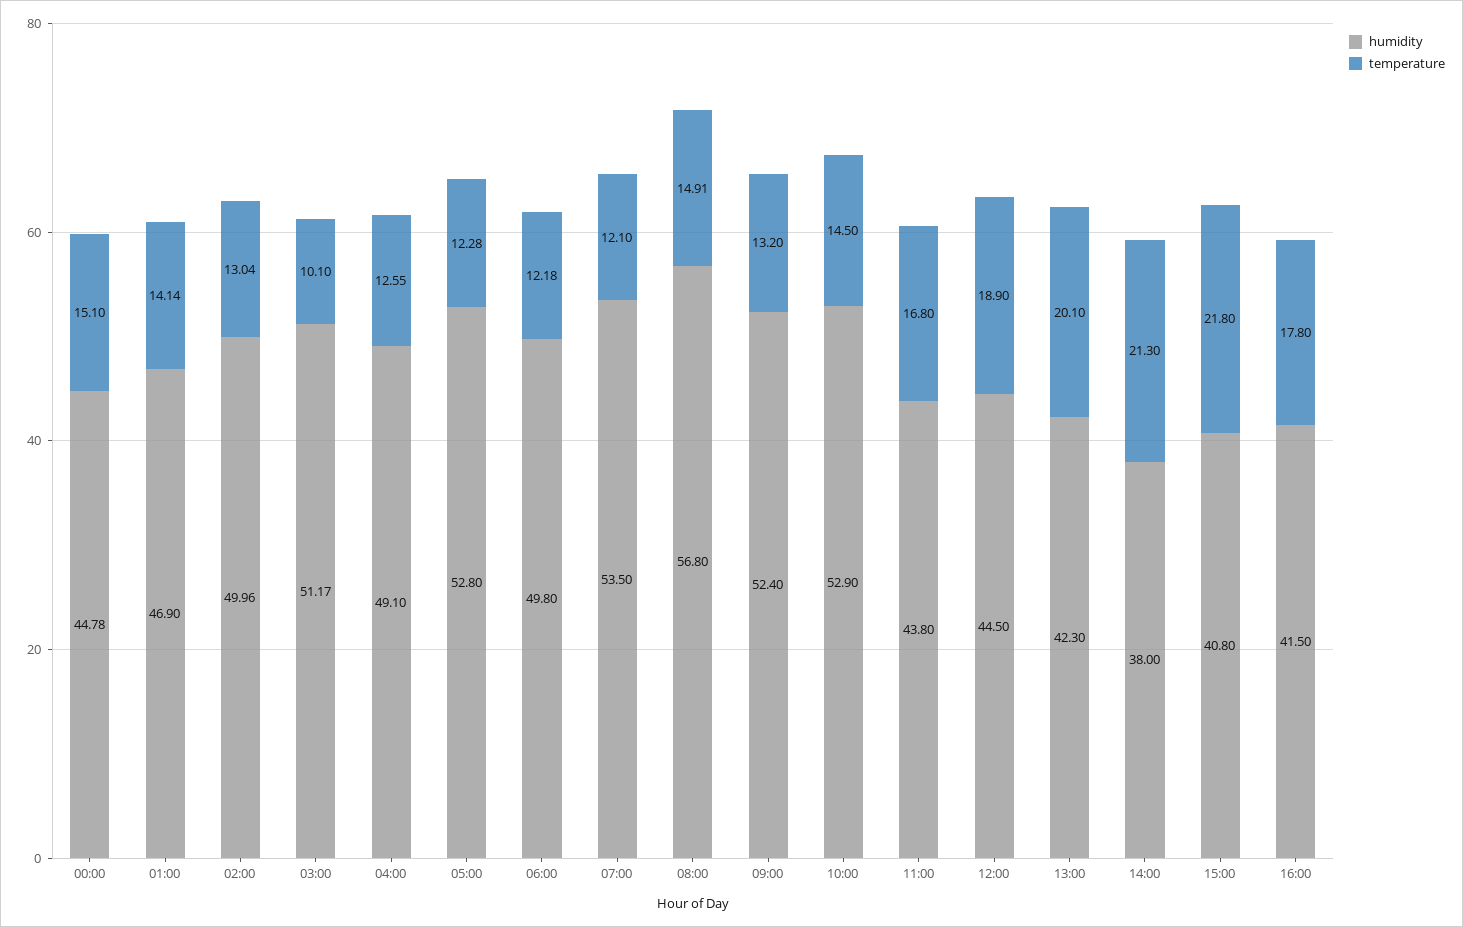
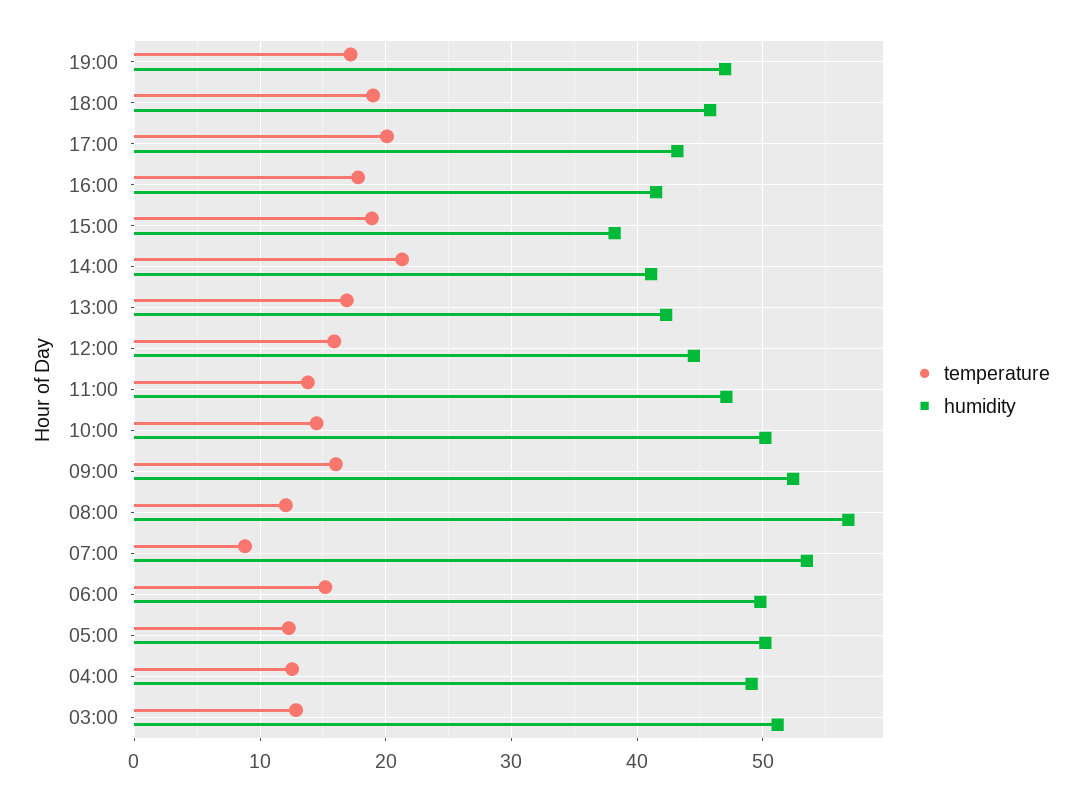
humidity, 00:00: 44.78 -> none
temperature, 00:00: 15.1 -> none
humidity, 01:00: 46.9 -> none
temperature, 01:00: 14.14 -> none
humidity, 02:00: 49.96 -> none
temperature, 02:00: 13.04 -> none
temperature, 03:00: 10.1 -> 13
humidity, 05:00: 52.8 -> 50
temperature, 06:00: 12.18 -> 15
temperature, 07:00: 12.1 -> 9
temperature, 08:00: 14.91 -> 12
temperature, 09:00: 13.2 -> 16
humidity, 10:00: 52.9 -> 50
humidity, 11:00: 43.8 -> 47
temperature, 11:00: 16.8 -> 14
temperature, 12:00: 18.9 -> 16
temperature, 13:00: 20.1 -> 17
humidity, 14:00: 38 -> 41
humidity, 15:00: 40.8 -> 38
temperature, 15:00: 21.8 -> 19
temperature, 19:00: none -> 17
humidity, 19:00: none -> 47
temperature, 18:00: none -> 19
humidity, 18:00: none -> 46
temperature, 17:00: none -> 20
humidity, 17:00: none -> 43

